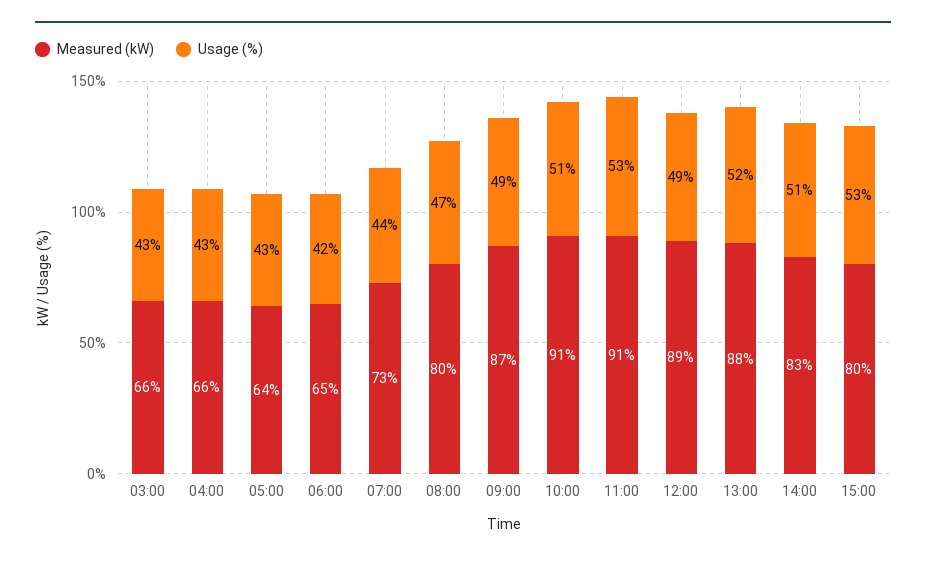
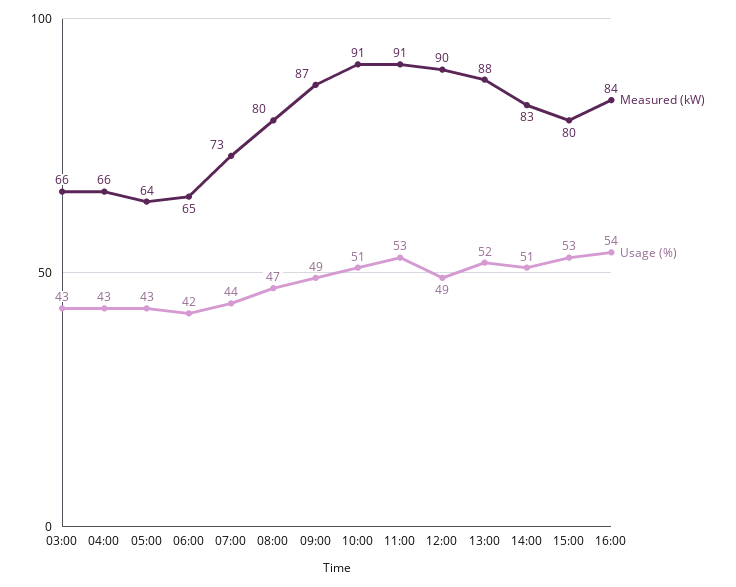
Measured (kW), 12:00: 89 -> 90
Measured (kW), 16:00: none -> 84
Usage (%), 16:00: none -> 54

